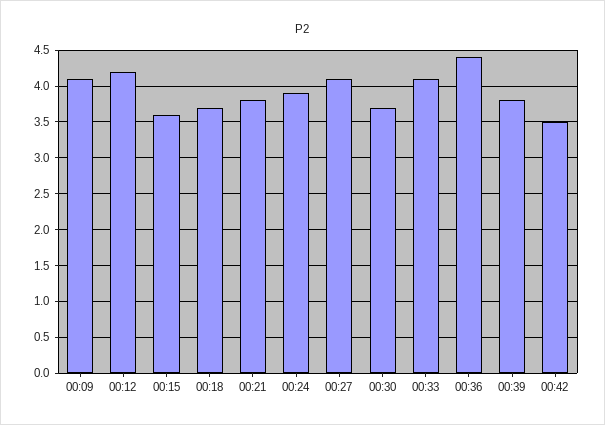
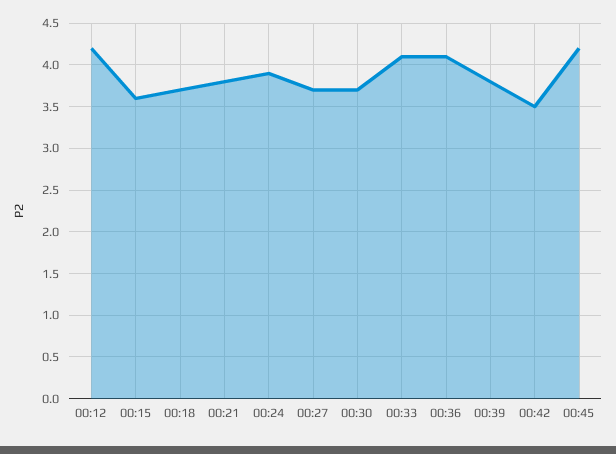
00:09: 4.1 -> none
00:27: 4.1 -> 3.7
00:36: 4.4 -> 4.1
00:45: none -> 4.2

